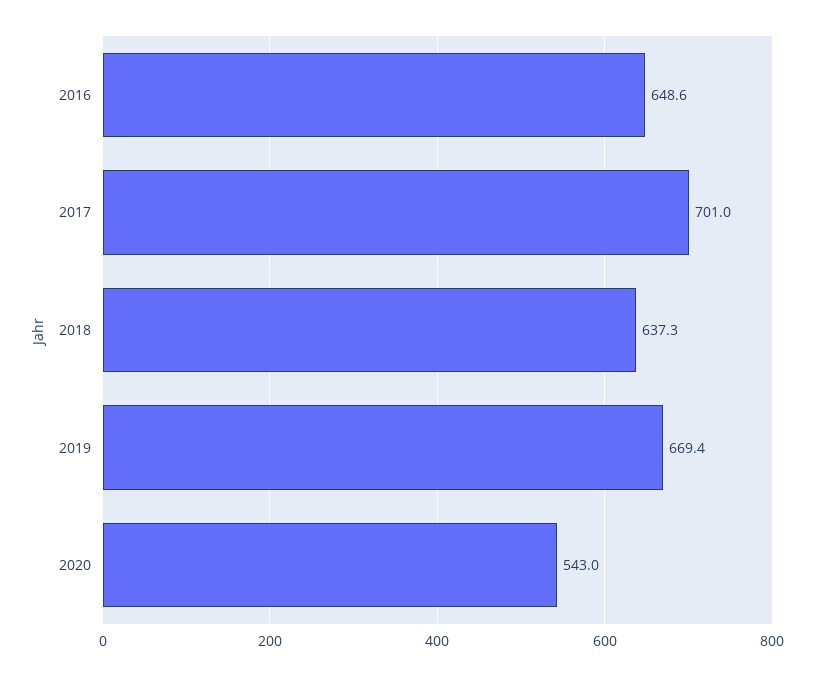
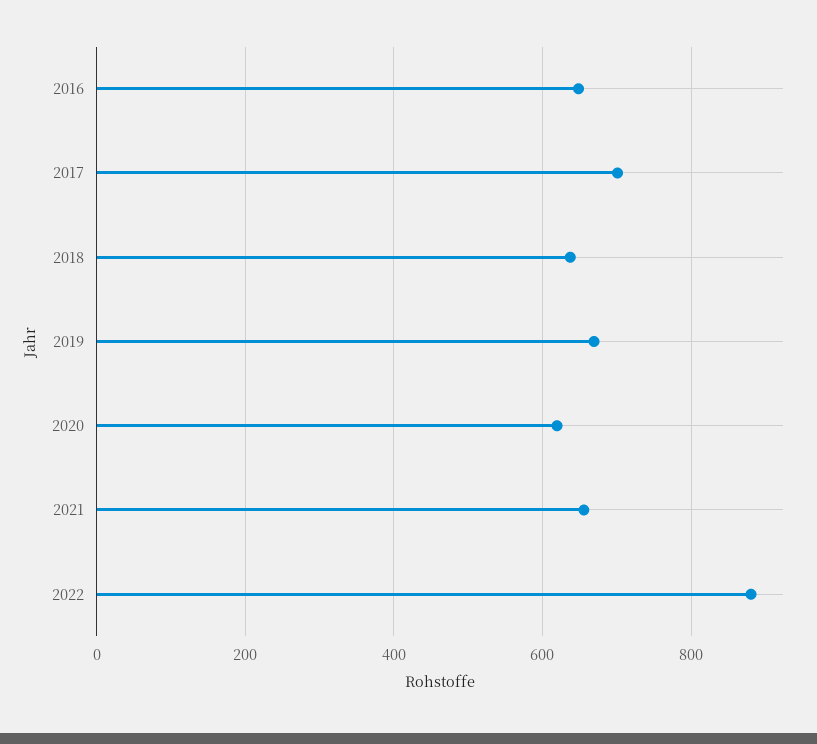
2020: 543 -> 620
2021: none -> 660
2022: none -> 880

